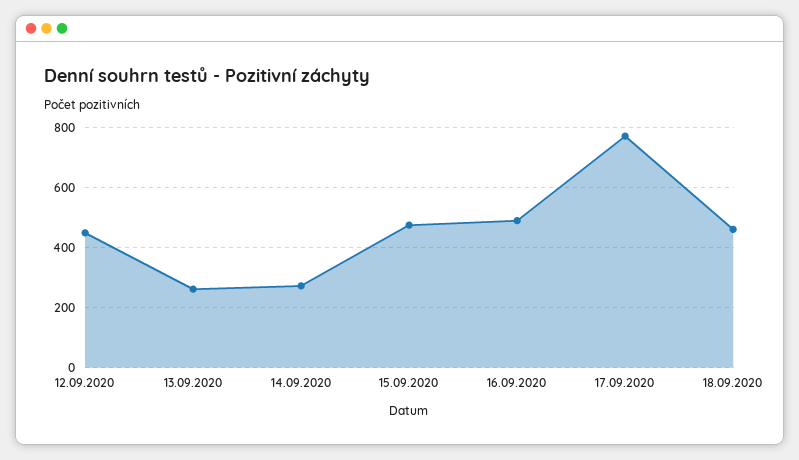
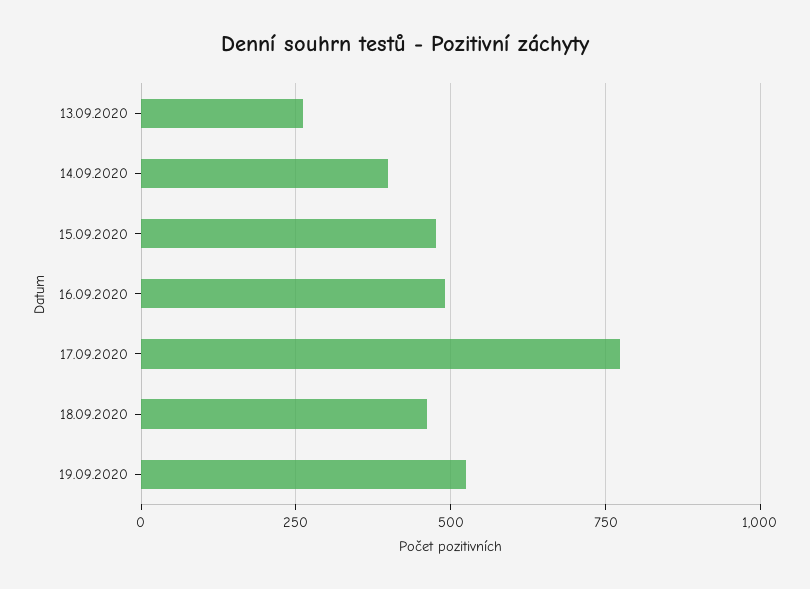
12.09.2020: 450 -> none
14.09.2020: 275 -> 400
19.09.2020: none -> 525

